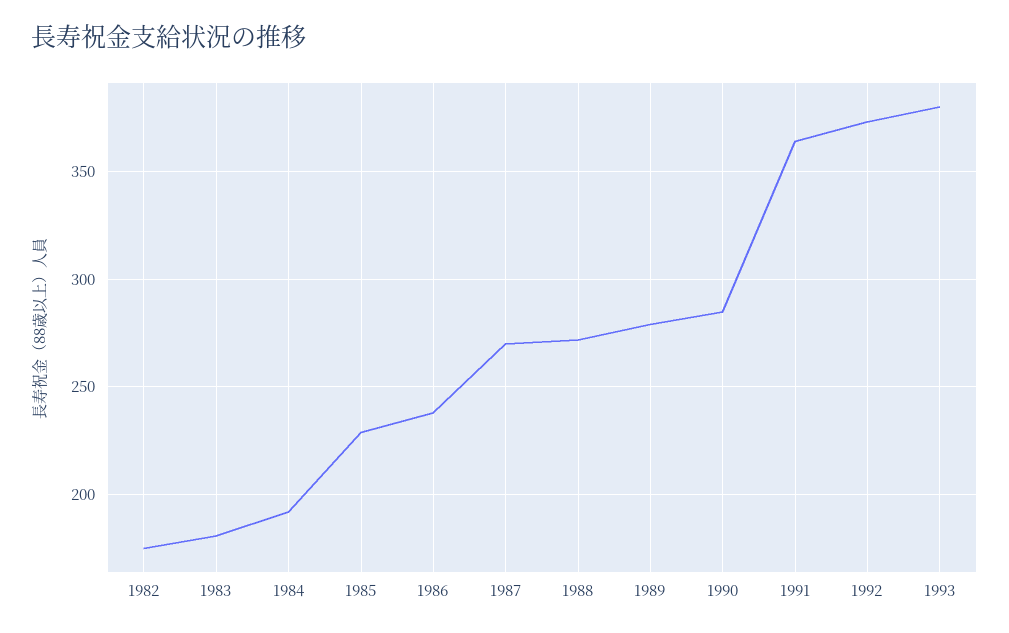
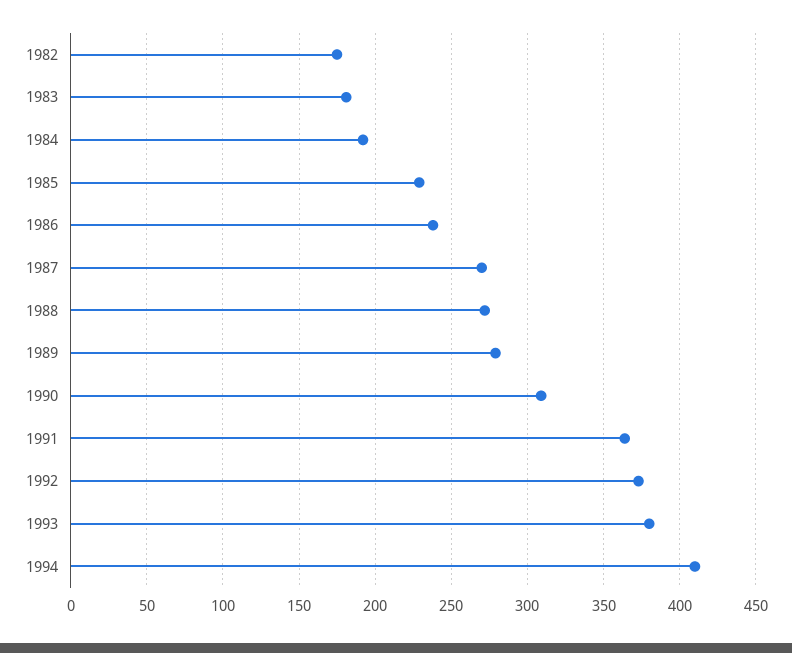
1990: 285 -> 310
1994: none -> 410

